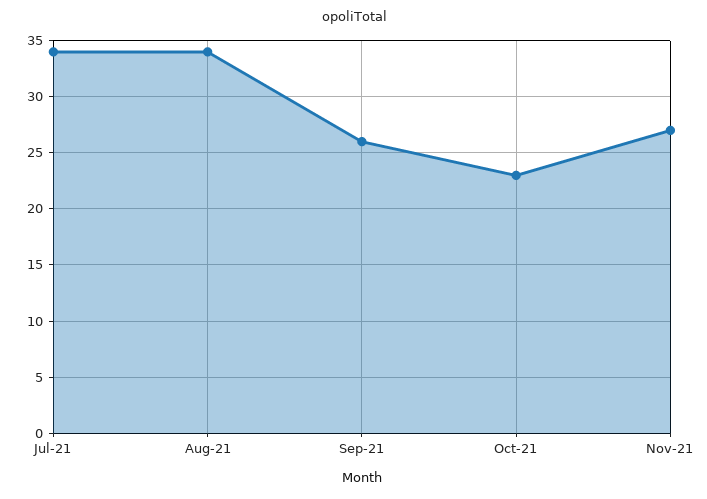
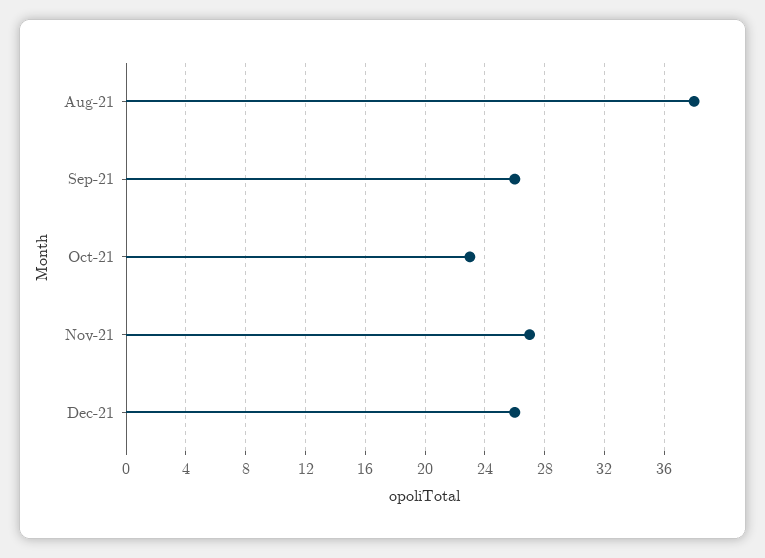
Jul-21: 34 -> none
Aug-21: 34 -> 38
Dec-21: none -> 26

